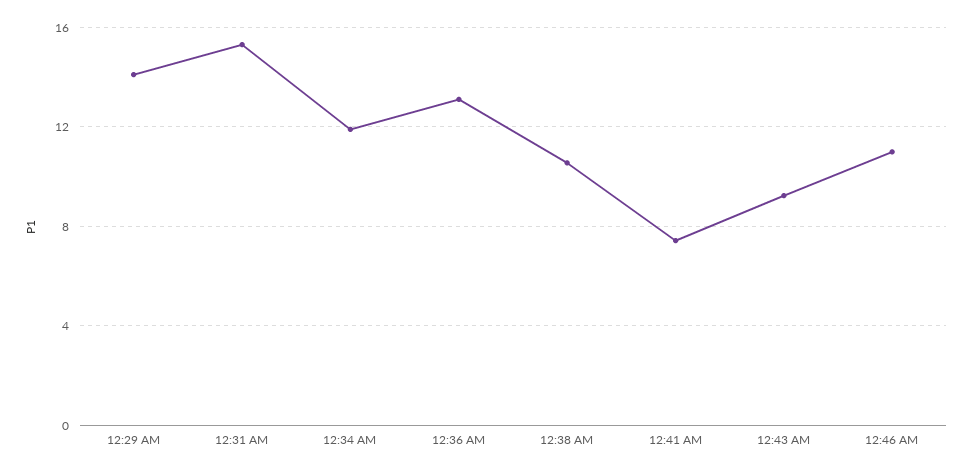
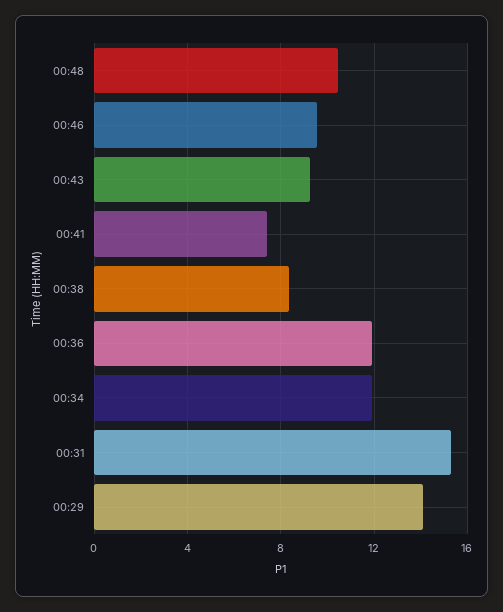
12:36 AM: 13 -> 12
12:38 AM: 10.5 -> 8.5
12:46 AM: 11 -> 9.5
00:48: none -> 10.5

